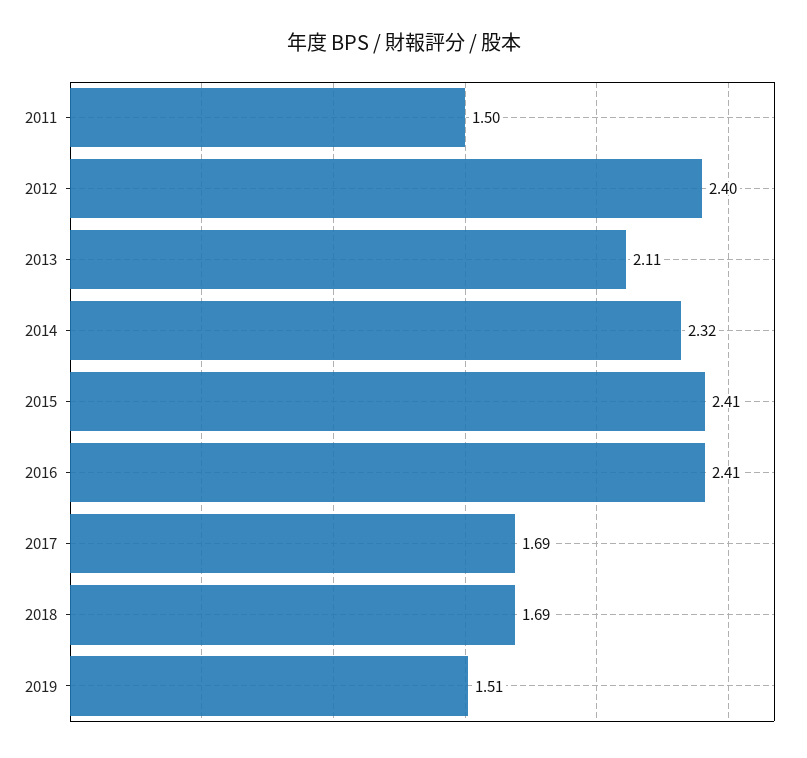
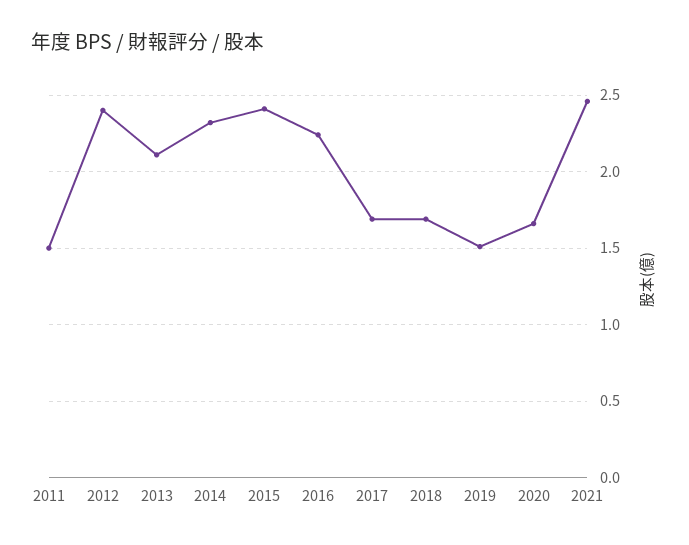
2016: 2.41 -> 2.25
2020: none -> 1.65
2021: none -> 2.45

